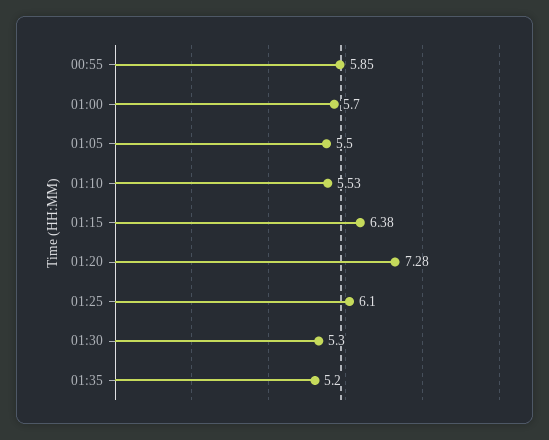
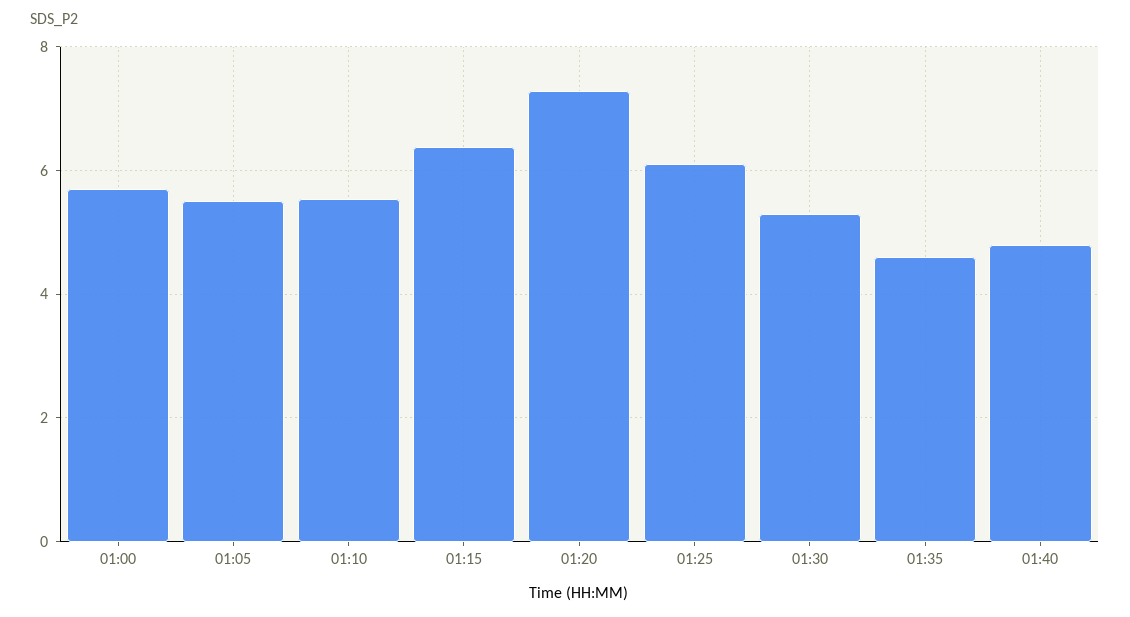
00:55: 5.85 -> none
01:35: 5.2 -> 4.6
01:40: none -> 4.8

